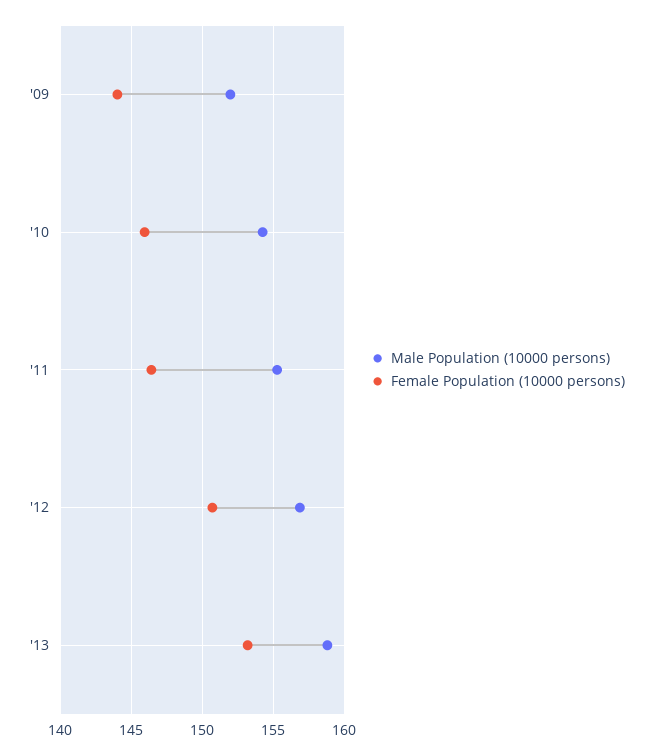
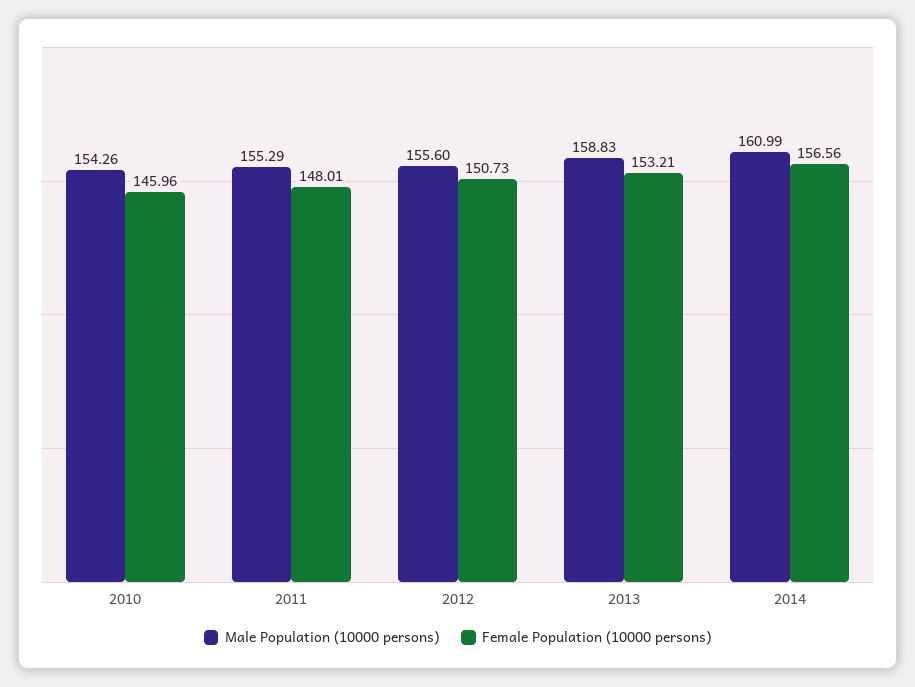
Male Population (10000 persons), '09: 152 -> none
Female Population (10000 persons), '09: 144 -> none
Female Population (10000 persons), '11: 146.5 -> 148.01
Male Population (10000 persons), '12: 157 -> 155.6
Male Population (10000 persons), 2014: none -> 160.99
Female Population (10000 persons), 2014: none -> 156.56

